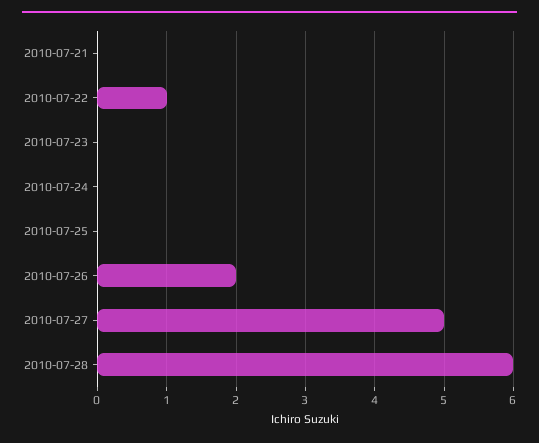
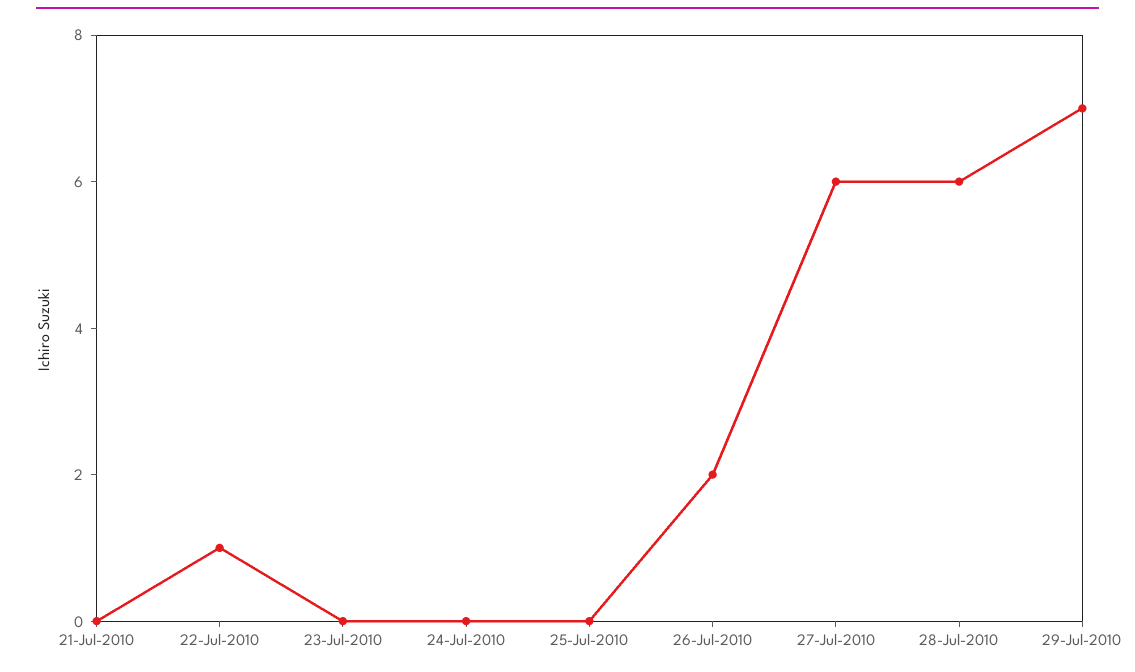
2010-07-27: 5 -> 6
29-Jul-2010: none -> 7

